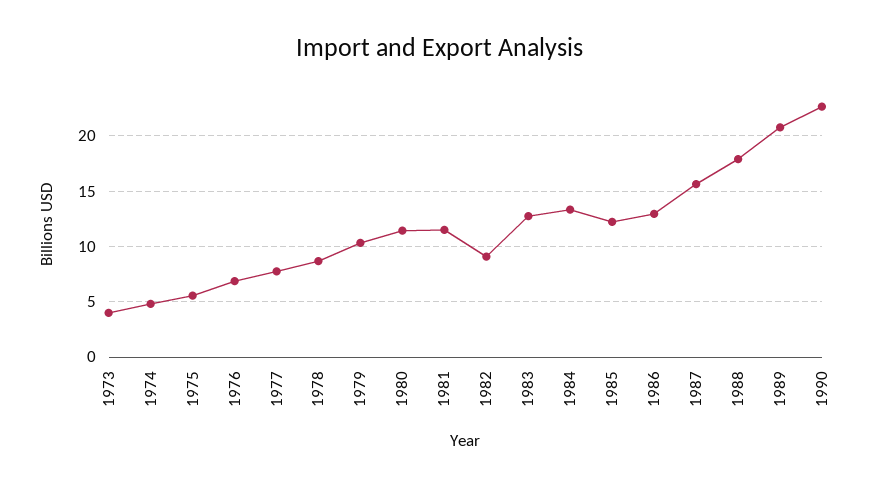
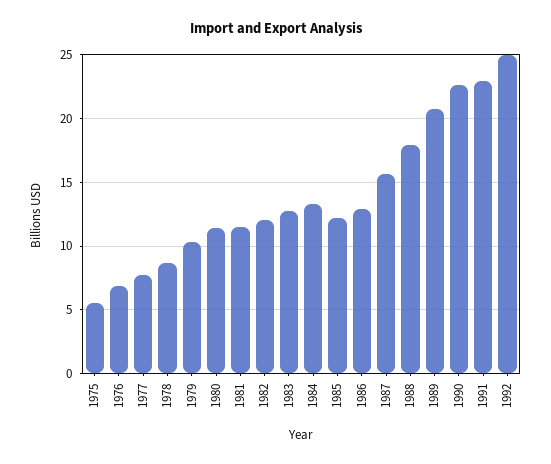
1973: 4 -> none
1974: 5 -> none
1982: 9 -> 12
1991: none -> 23
1992: none -> 25

